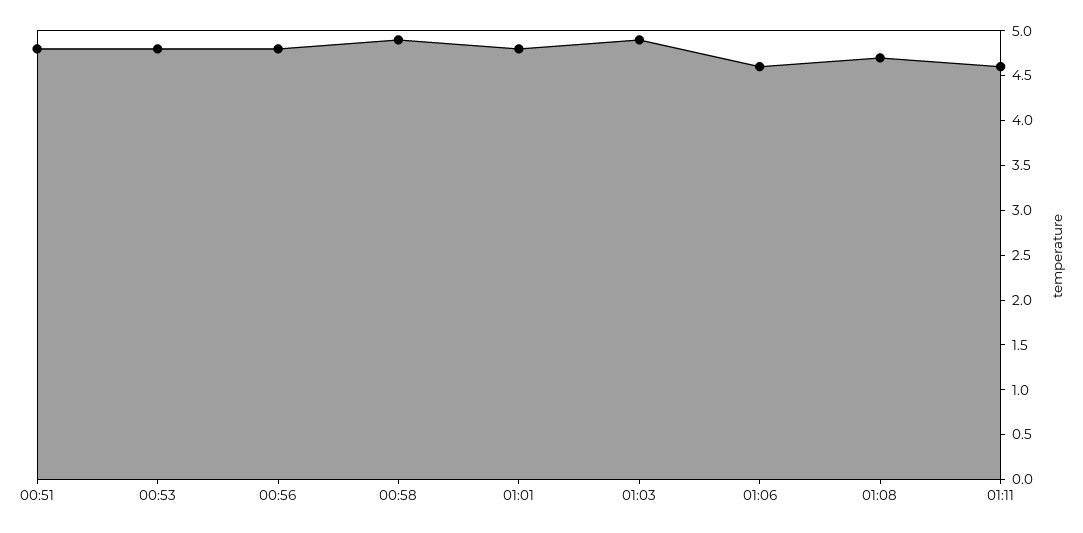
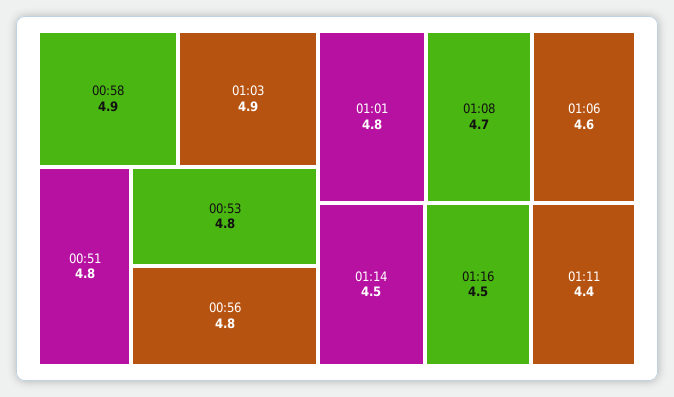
01:11: 4.6 -> 4.4
01:14: none -> 4.5
01:16: none -> 4.5

